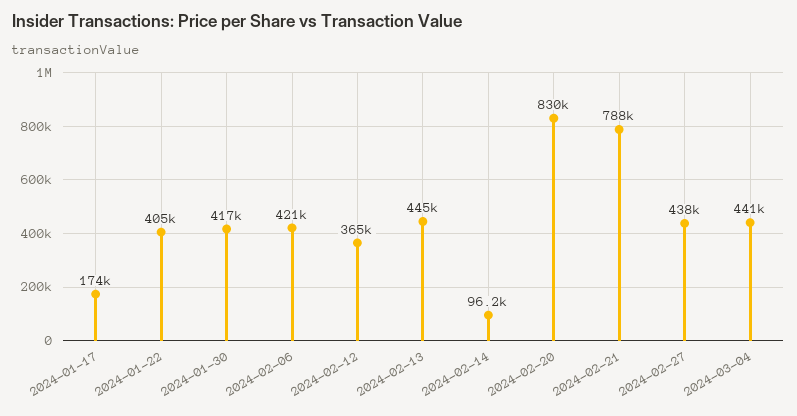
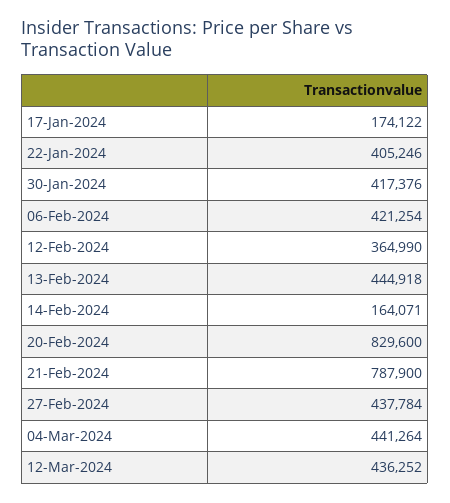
2024-02-14: 96200 -> 164071
12-Mar-2024: none -> 436252

